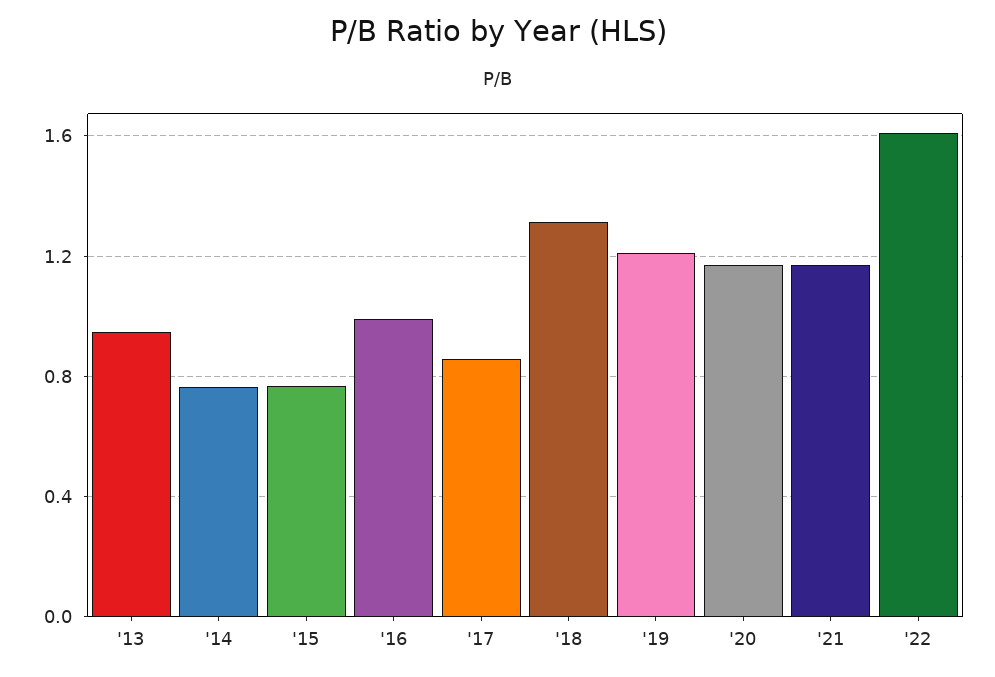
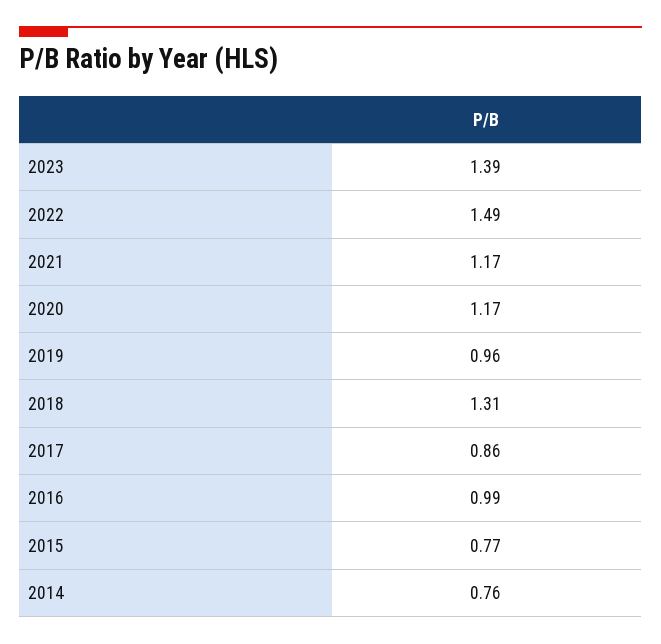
'13: 0.95 -> none
'19: 1.2 -> 0.96
'22: 1.6 -> 1.49
2023: none -> 1.39

